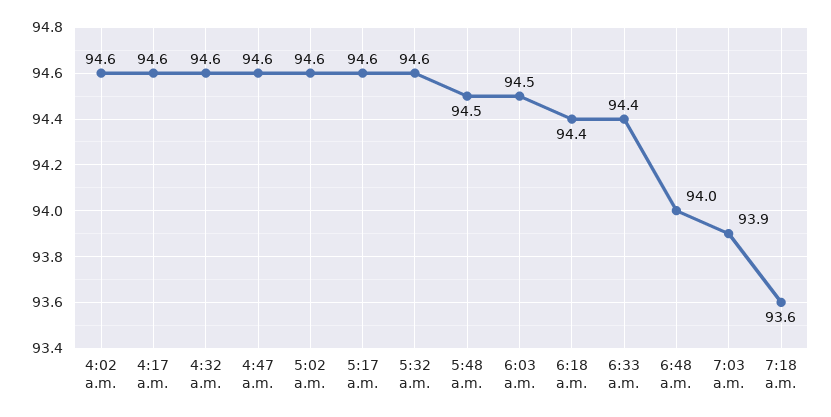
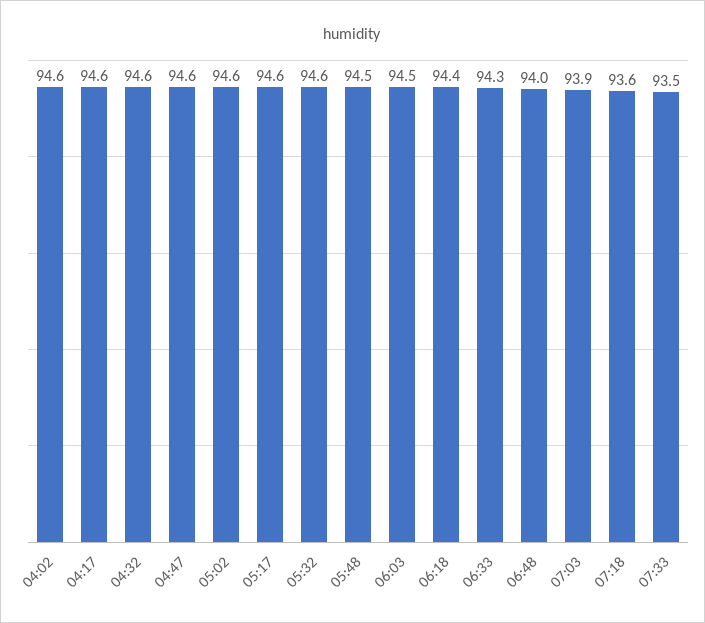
6:33 a.m.: 94.4 -> 94.3
07:33: none -> 93.5

